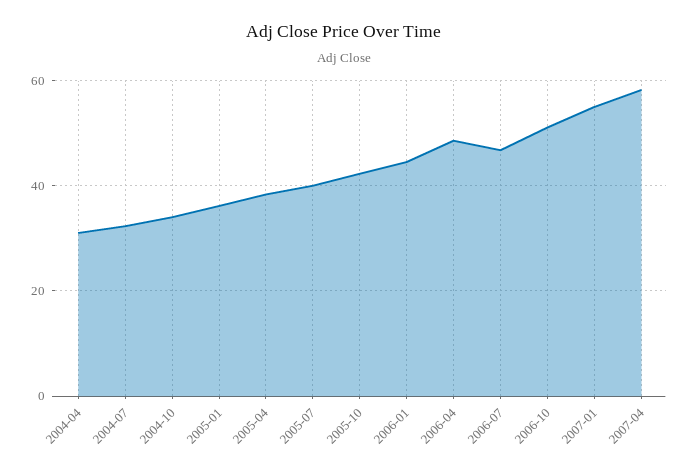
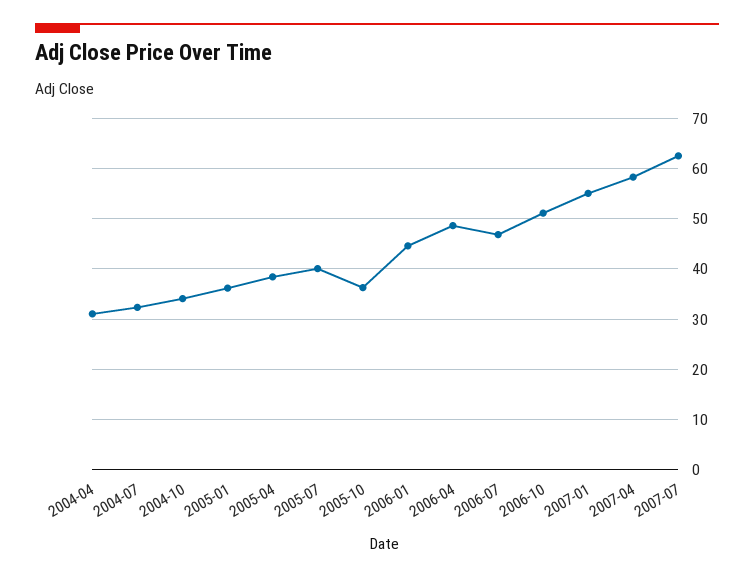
2005-10: 42 -> 36
2007-07: none -> 62

